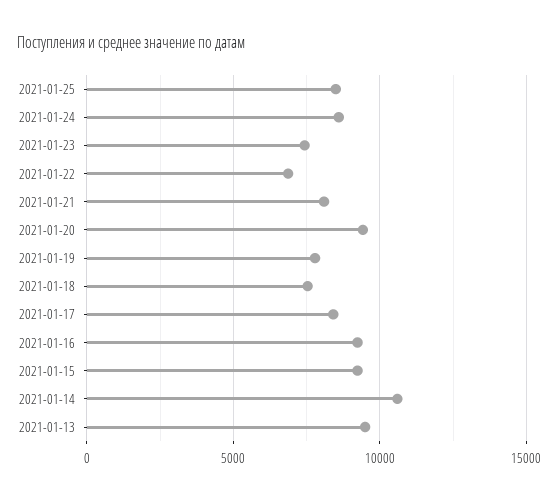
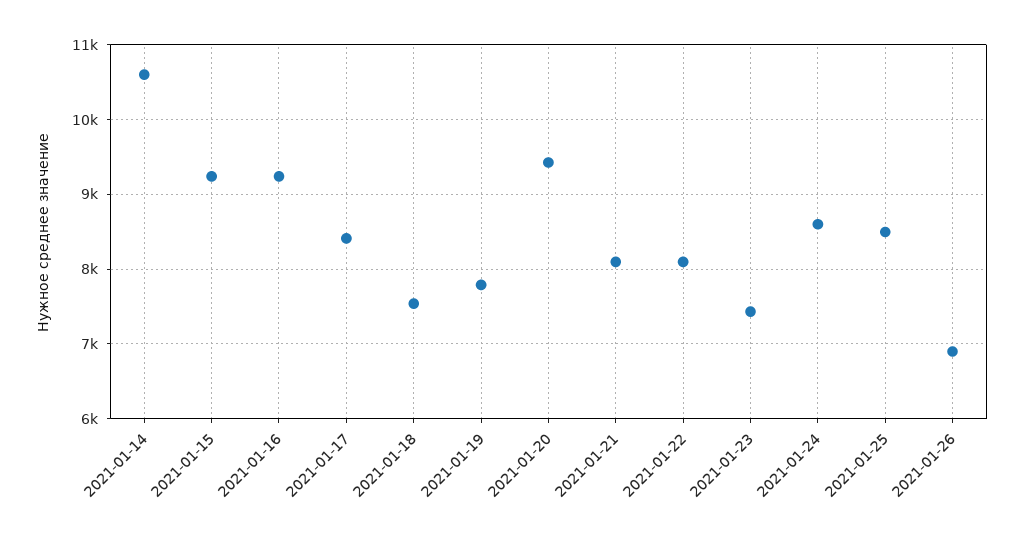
2021-01-22: 7000 -> 8100
2021-01-13: 9500 -> none
2021-01-26: none -> 6900

